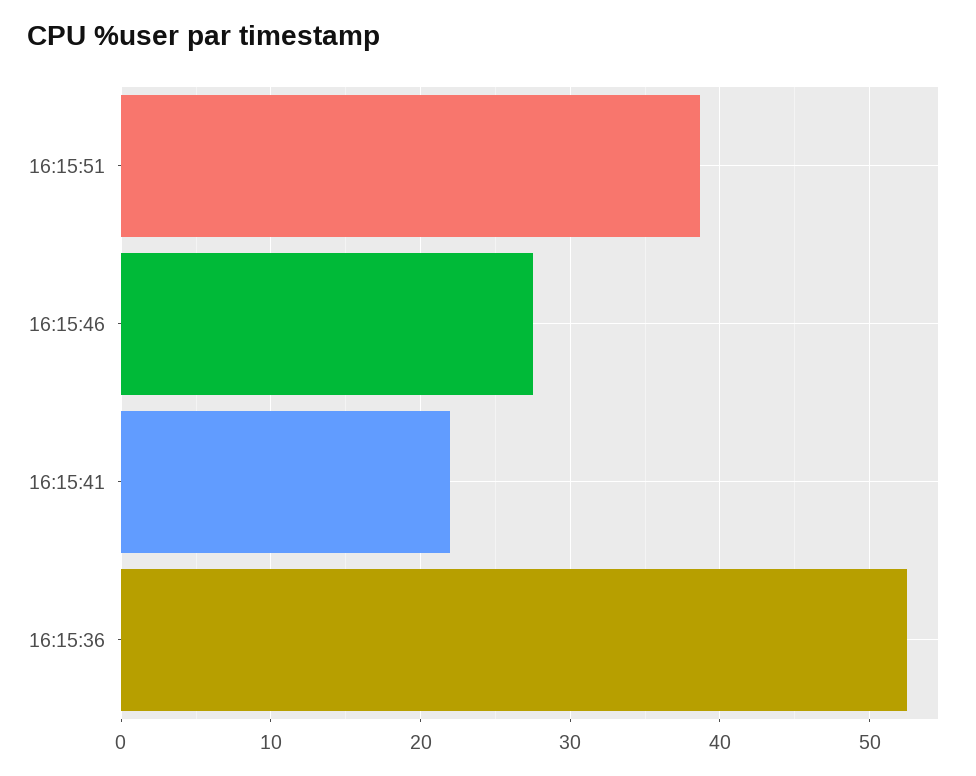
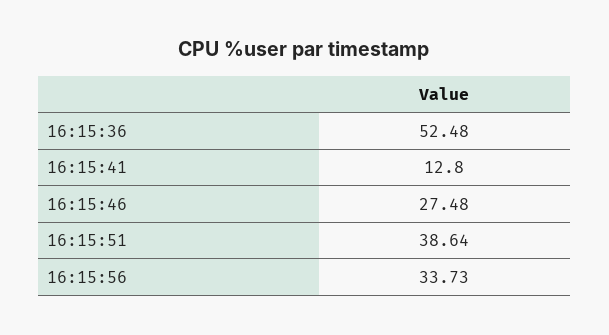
16:15:41: 22 -> 12.8
16:15:56: none -> 33.73

